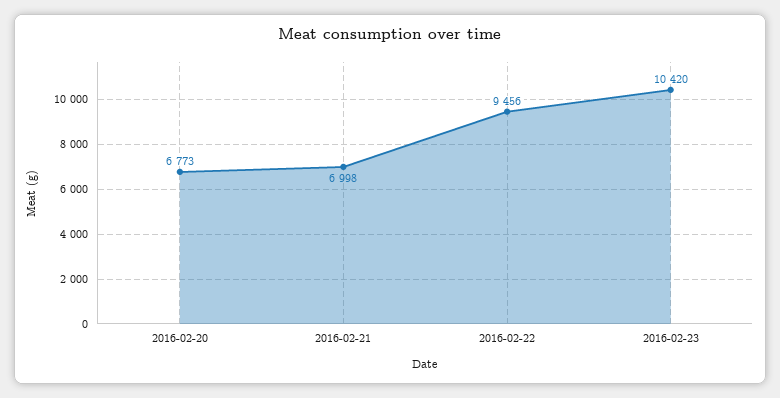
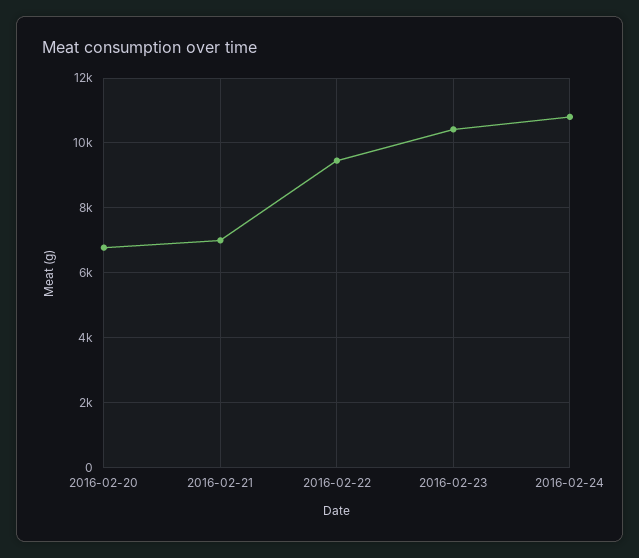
2016-02-24: none -> 10800

